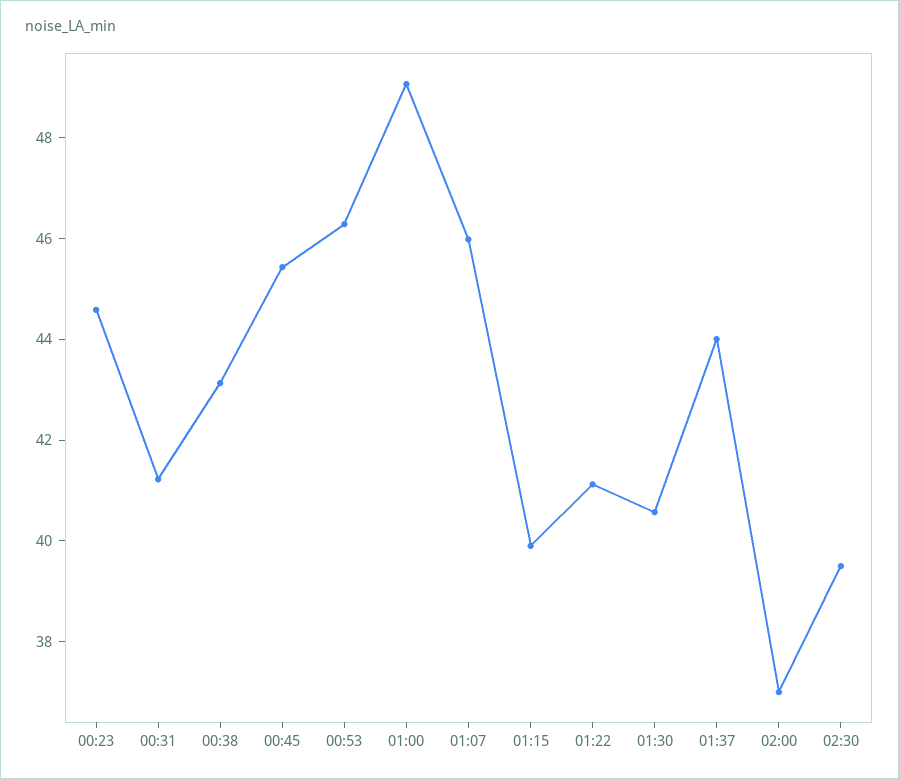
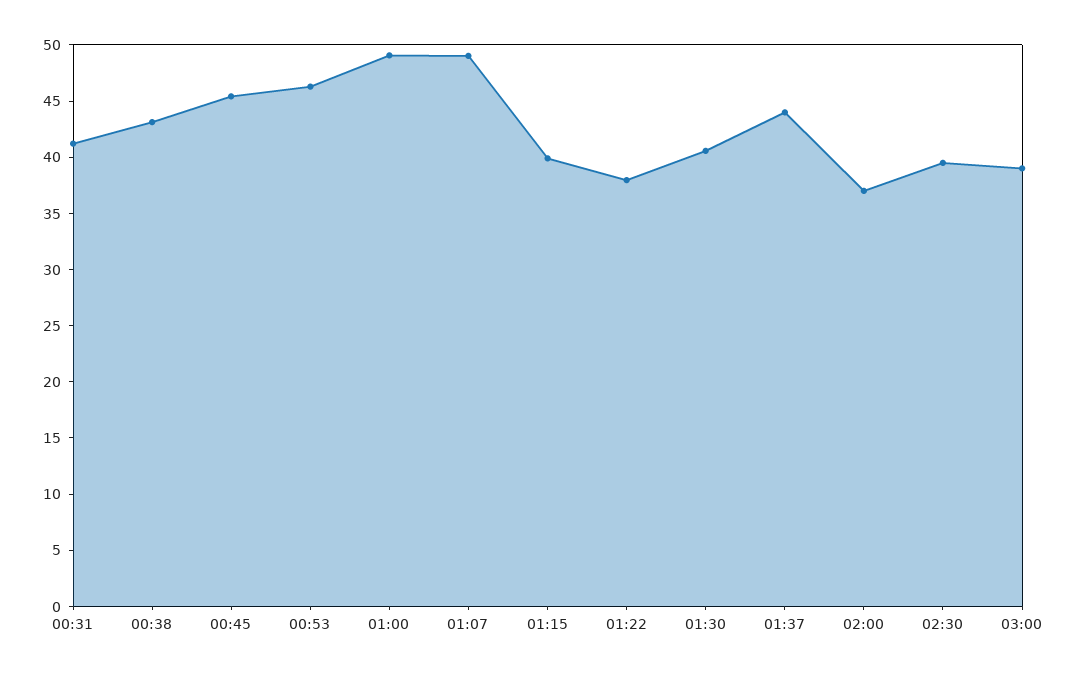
00:23: 44.5 -> none
01:07: 46 -> 49
01:22: 41 -> 38
03:00: none -> 39

